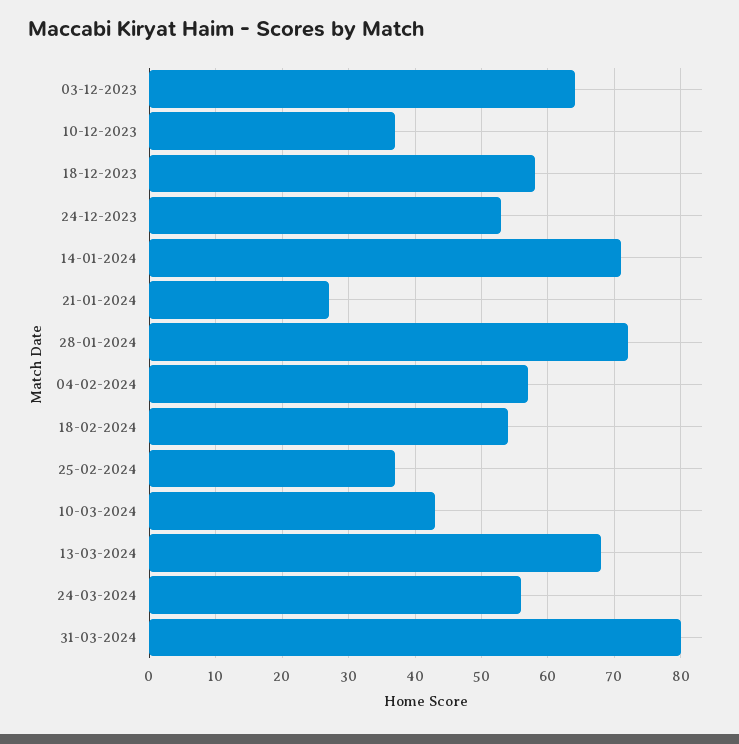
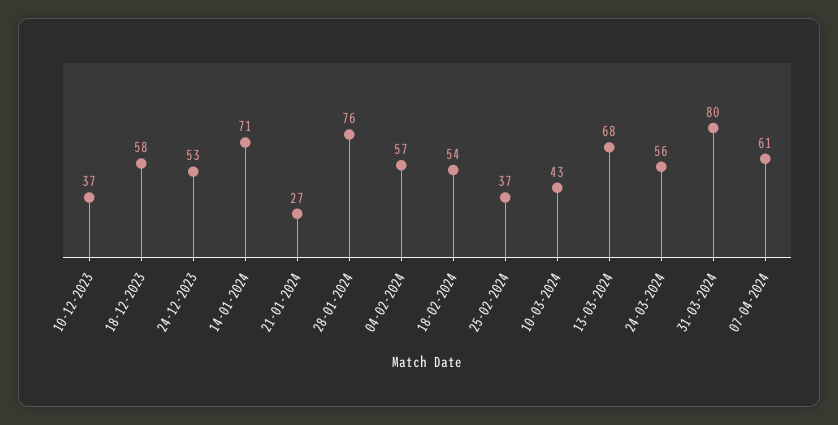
03-12-2023: 64 -> none
28-01-2024: 72 -> 76
07-04-2024: none -> 61

